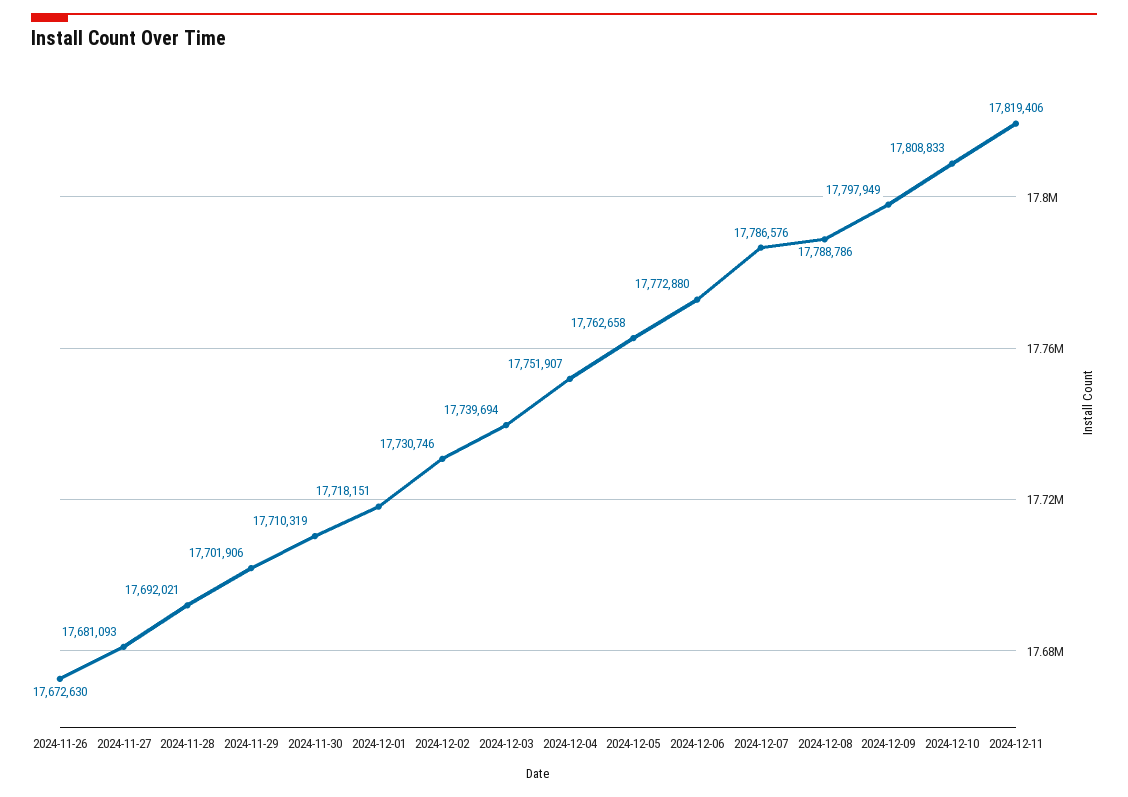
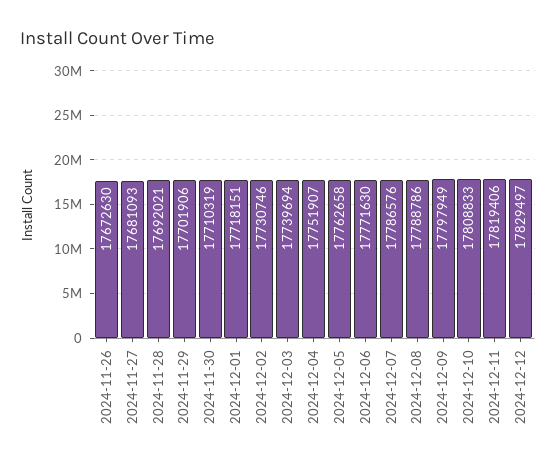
2024-12-06: 17772880 -> 17771630
2024-12-12: none -> 17829497

